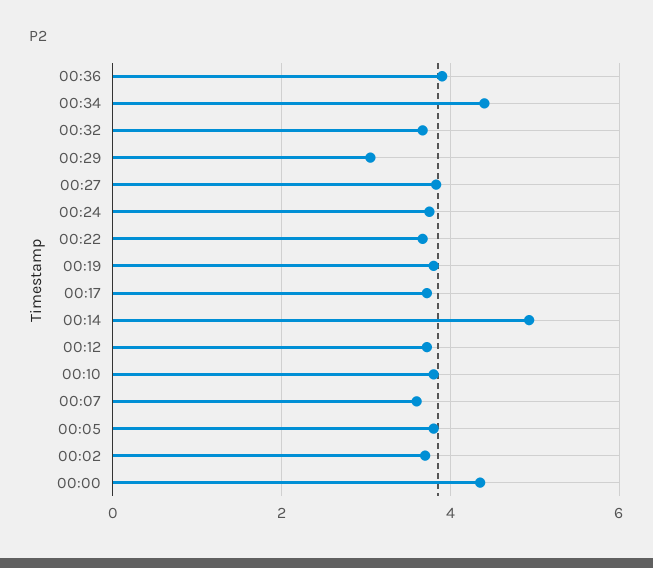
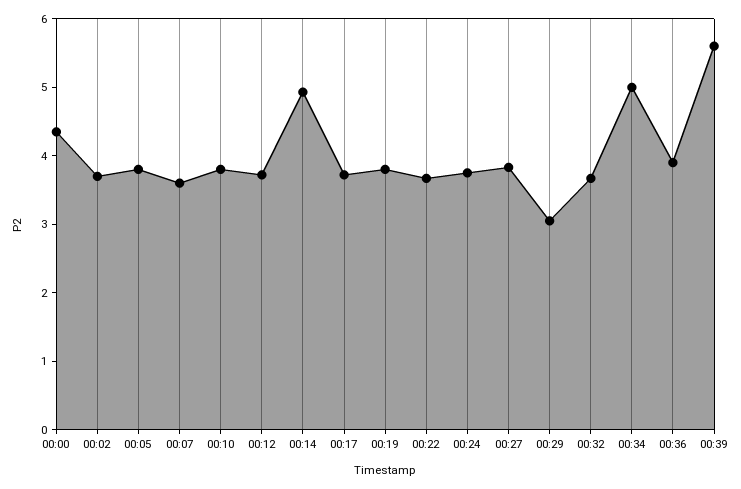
00:34: 4.4 -> 5
00:39: none -> 5.6

